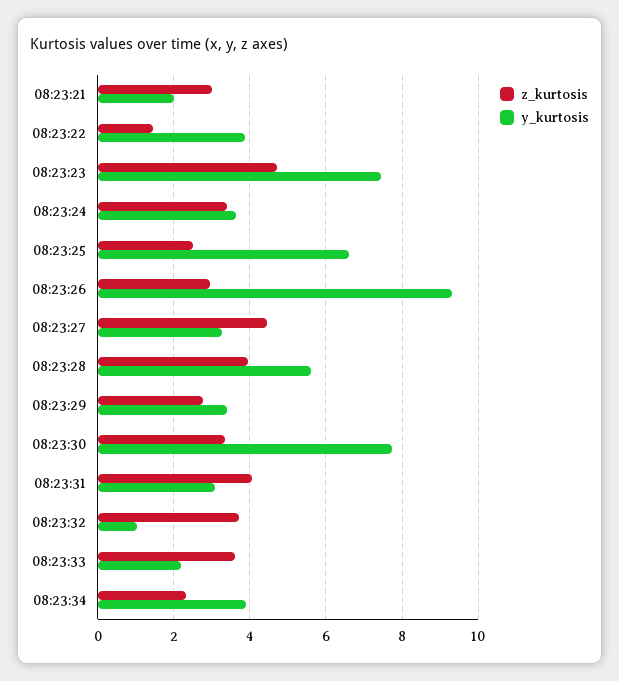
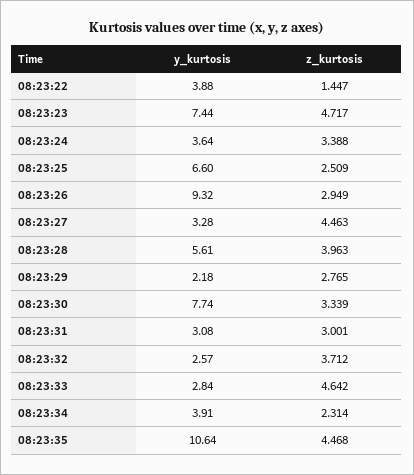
z_kurtosis, 08:23:21: 3 -> none
y_kurtosis, 08:23:21: 2 -> none
y_kurtosis, 08:23:29: 3.4 -> 2.18
z_kurtosis, 08:23:31: 4 -> 3.001
y_kurtosis, 08:23:32: 1 -> 2.57
z_kurtosis, 08:23:33: 3.6 -> 4.642
y_kurtosis, 08:23:33: 2.2 -> 2.84
y_kurtosis, 08:23:35: none -> 10.64
z_kurtosis, 08:23:35: none -> 4.468

